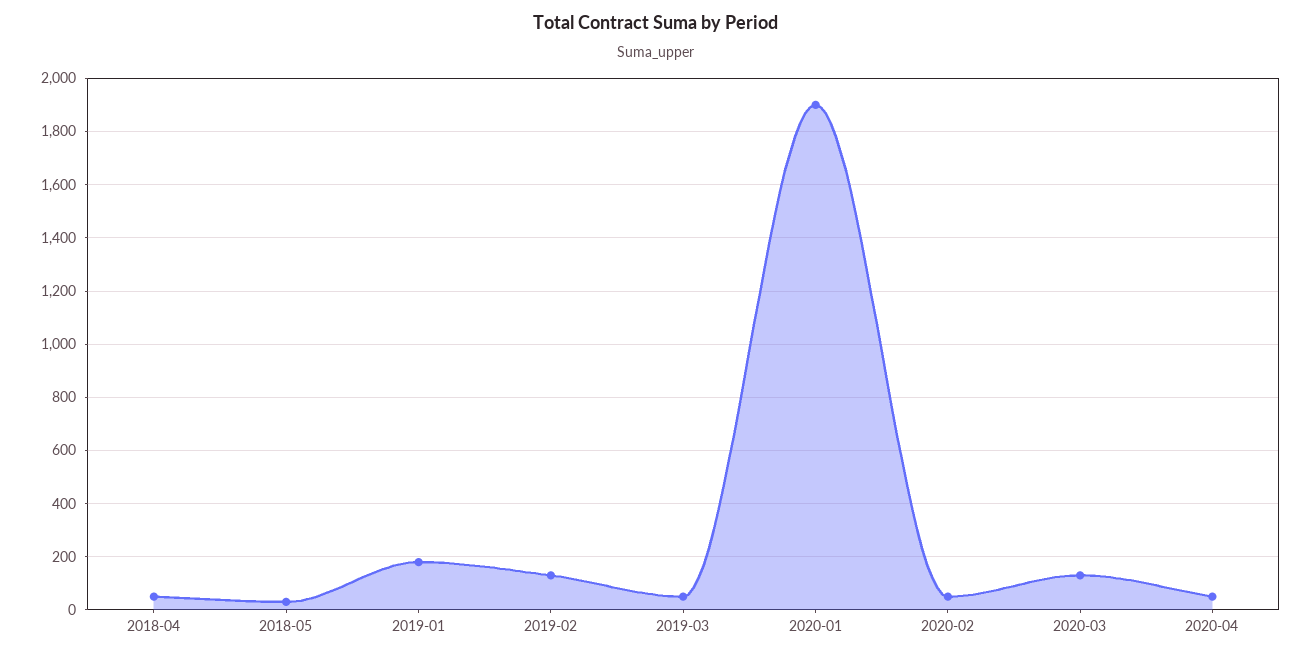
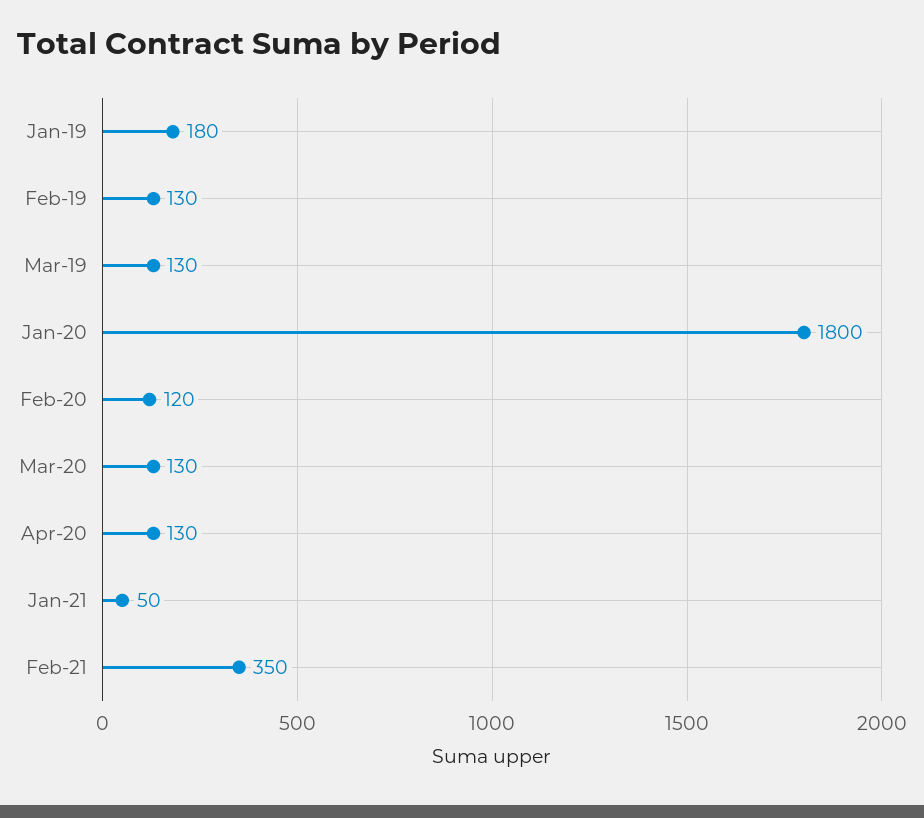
2018-04: 50 -> none
2018-05: 25 -> none
2019-03: 50 -> 130
2020-01: 1900 -> 1800
2020-02: 50 -> 120
2020-04: 50 -> 130
Jan-21: none -> 50
Feb-21: none -> 350

